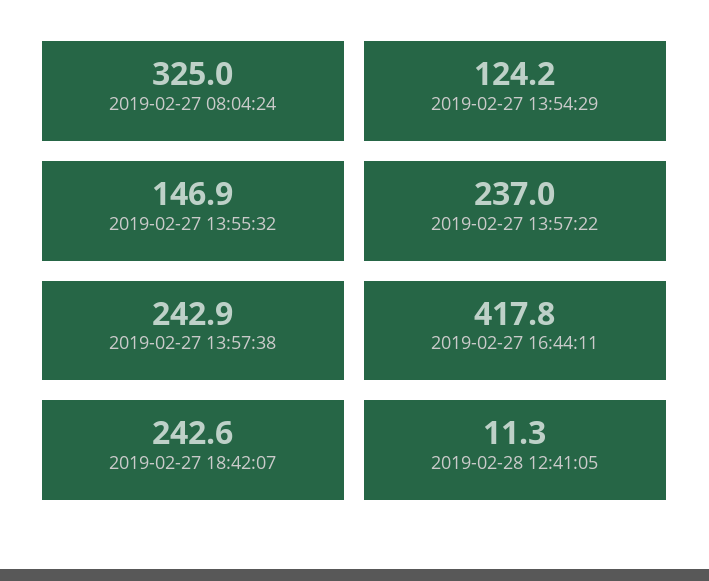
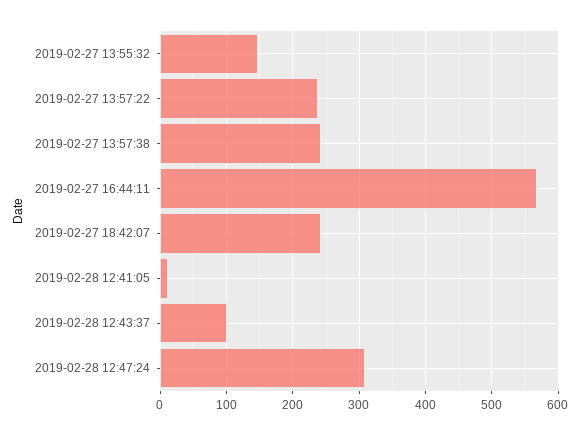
2019-02-27 08:04:24: 325 -> none
2019-02-27 13:54:29: 124.2 -> none
2019-02-27 16:44:11: 417.8 -> 570
2019-02-28 12:43:37: none -> 100
2019-02-28 12:47:24: none -> 310

